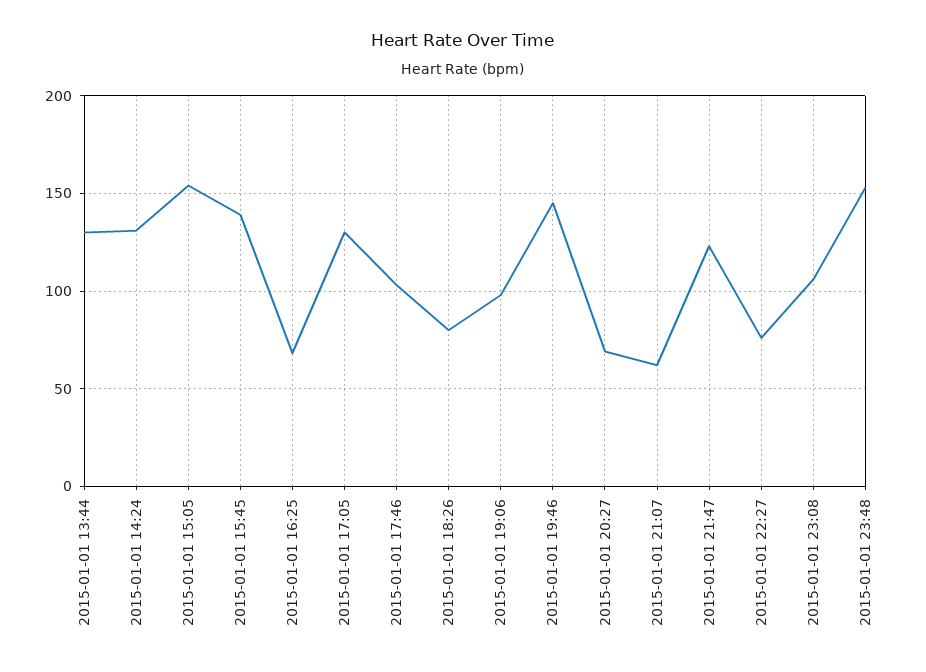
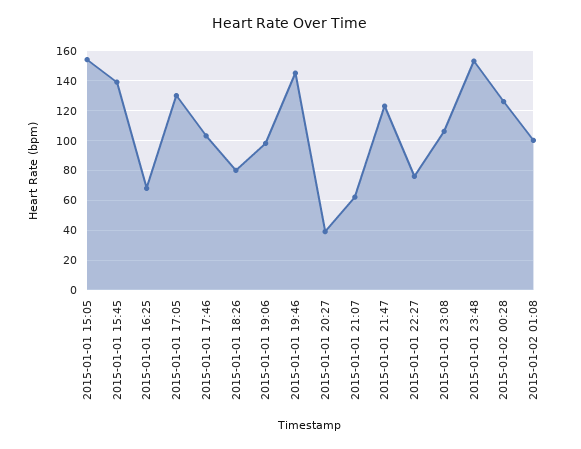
2015-01-01 13:44: 130 -> none
2015-01-01 14:24: 130 -> none
2015-01-01 20:27: 70 -> 40
2015-01-02 00:28: none -> 125
2015-01-02 01:08: none -> 100

